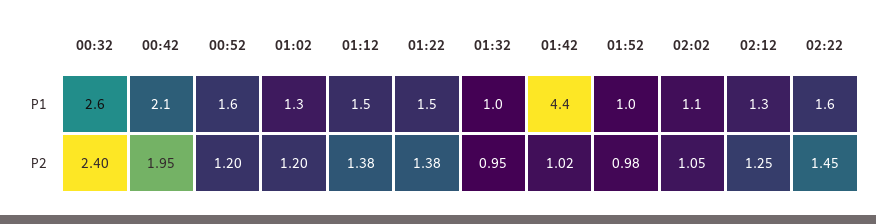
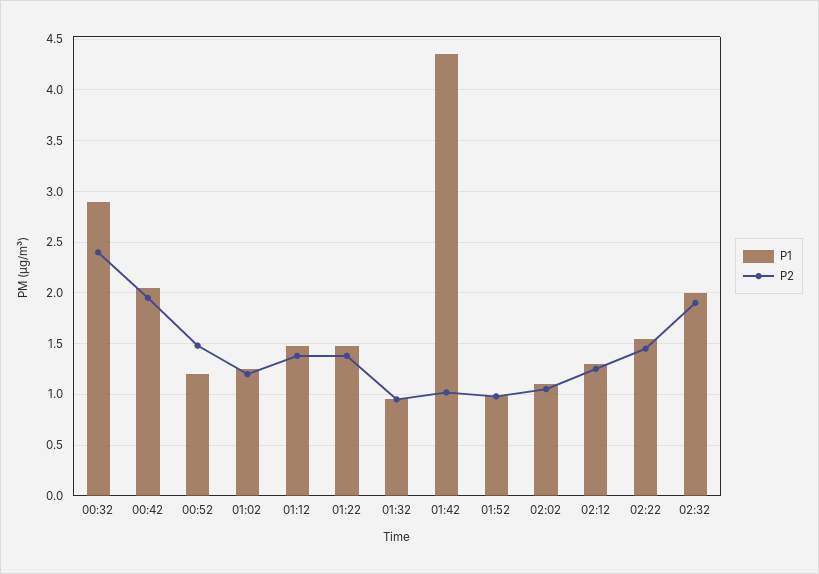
P1, 00:32: 2.6 -> 2.9
P1, 00:52: 1.6 -> 1.2
P2, 00:52: 1.2 -> 1.5
P1, 02:32: none -> 2
P2, 02:32: none -> 1.9

